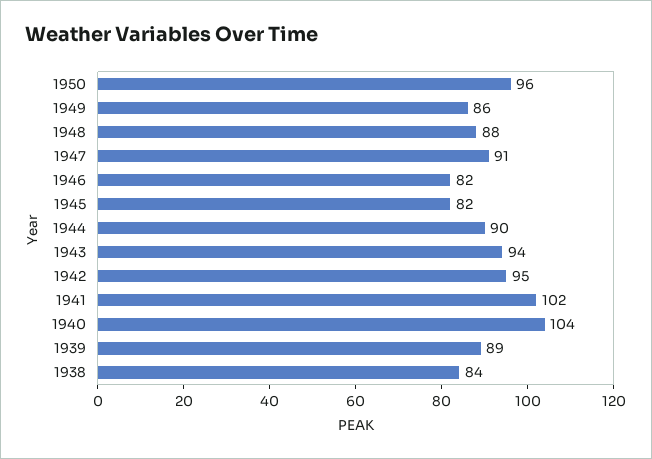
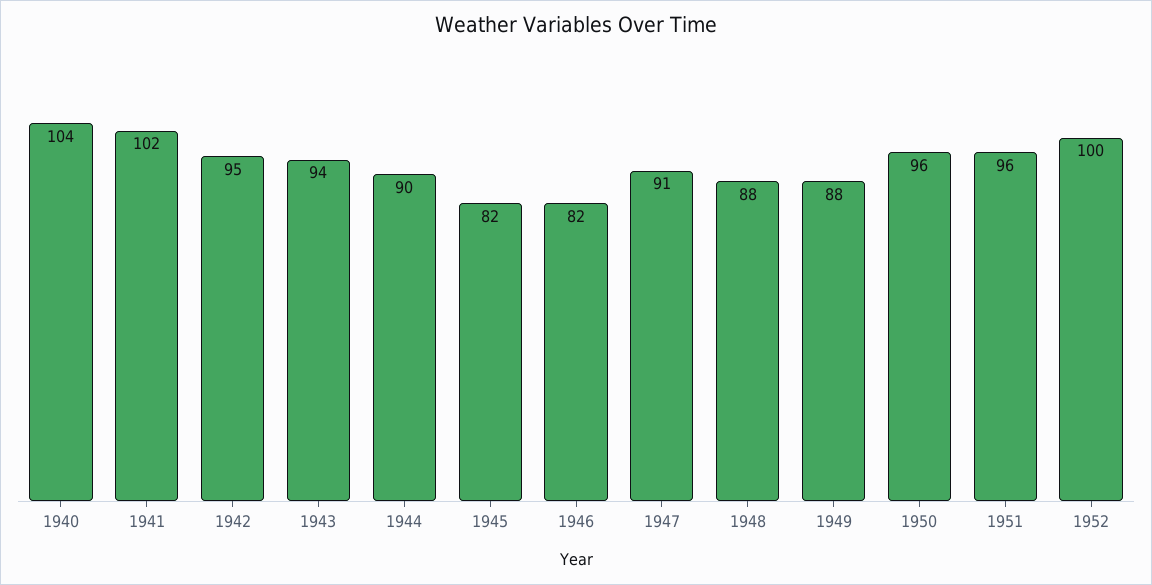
1949: 86 -> 88
1939: 89 -> none
1938: 84 -> none
1951: none -> 96
1952: none -> 100

